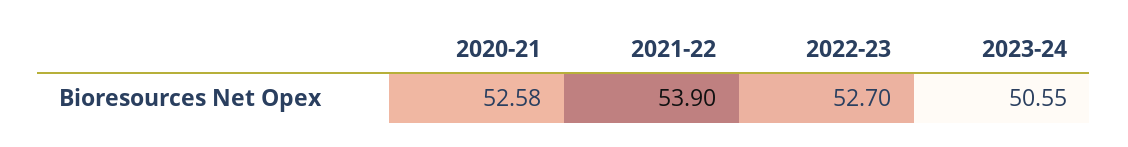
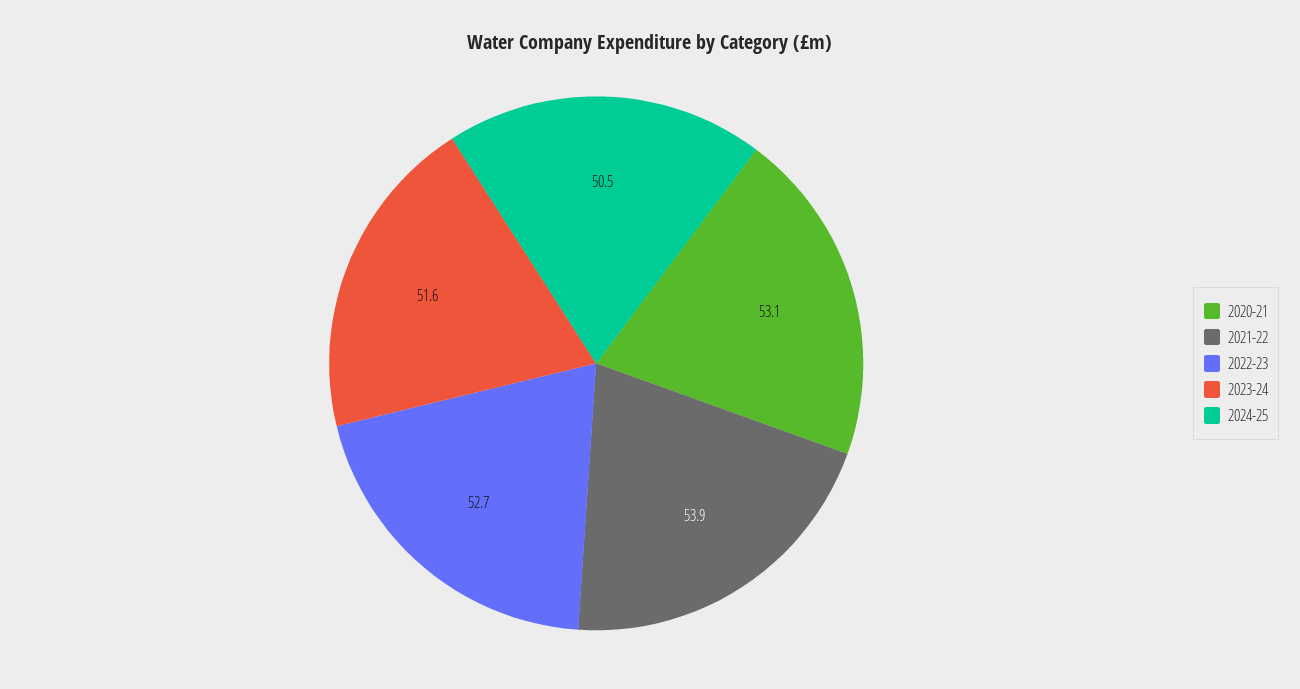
2020-21: 52.58 -> 53.1
2023-24: 50.55 -> 51.6
2024-25: none -> 50.5

